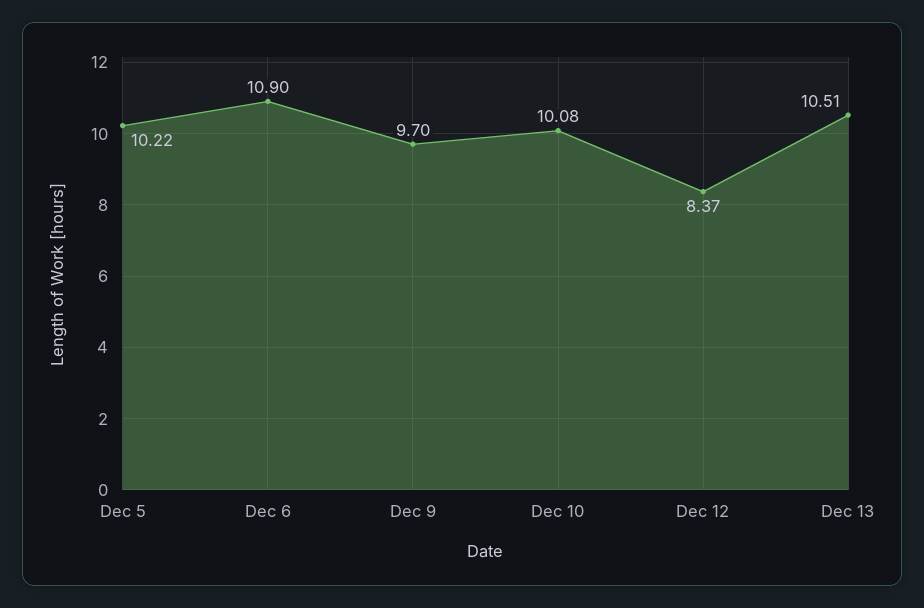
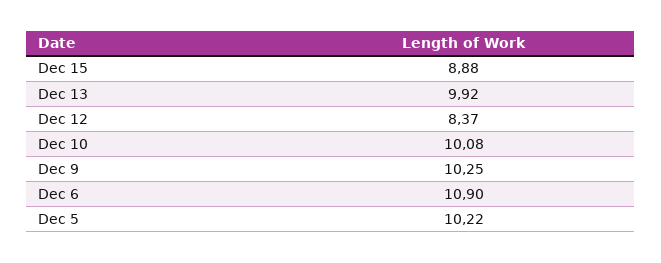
Dec 9: 9.7 -> 10.25
Dec 13: 10.51 -> 9.92
Dec 15: none -> 8.88

